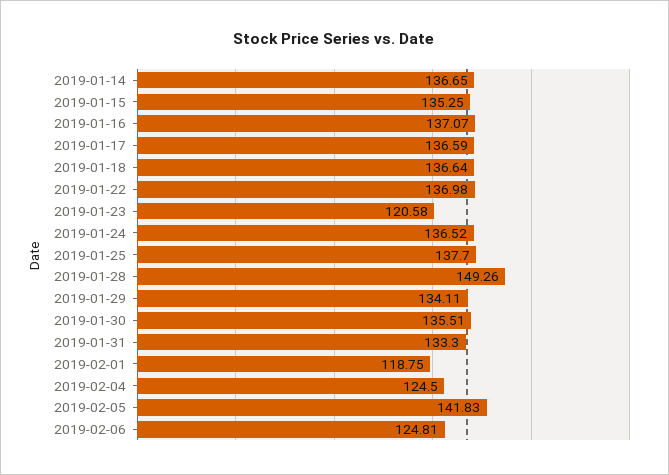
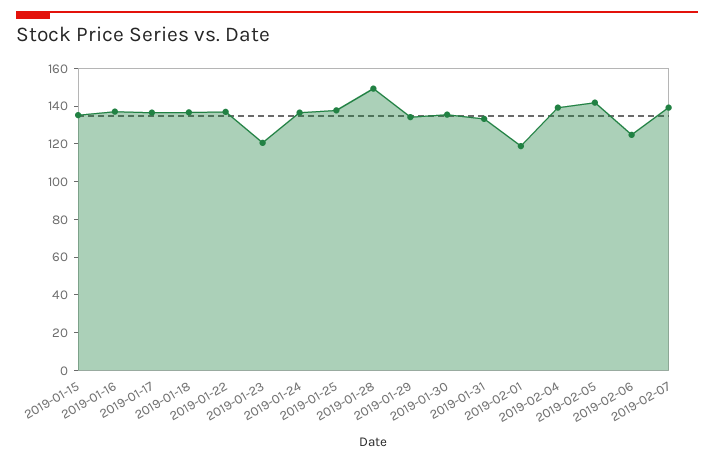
2019-01-14: 136.65 -> none
2019-02-04: 124.5 -> 140
2019-02-07: none -> 140

